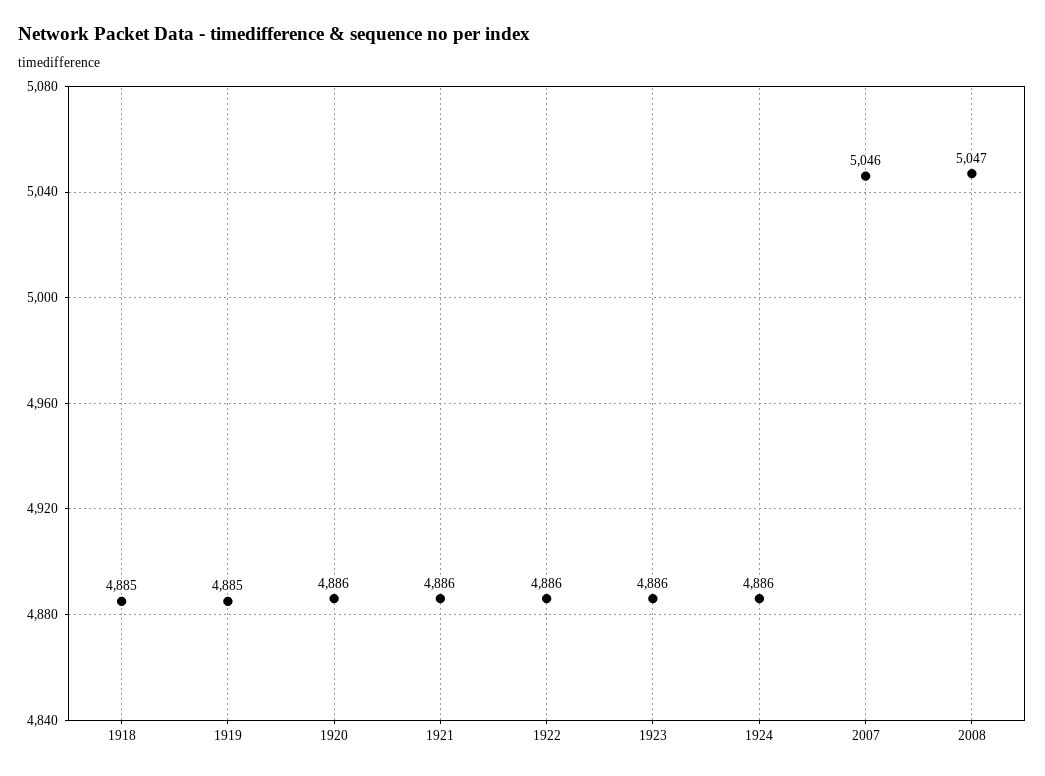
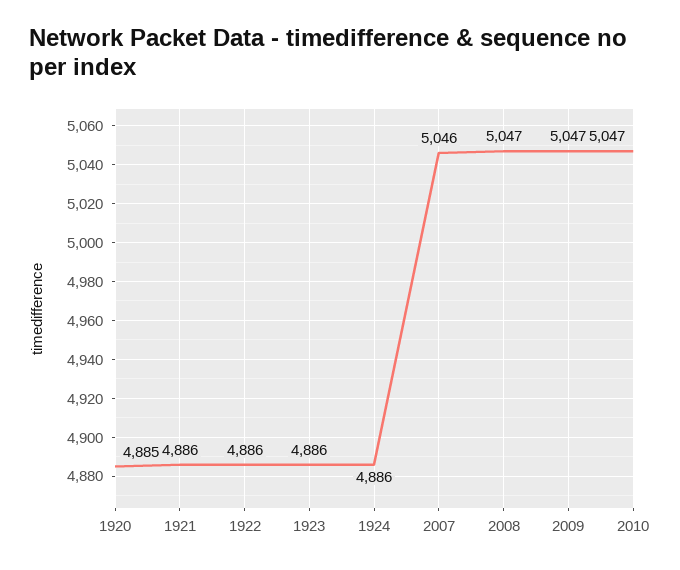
1918: 4885 -> none
1919: 4885 -> none
1920: 4886 -> 4885
2009: none -> 5047
2010: none -> 5047

